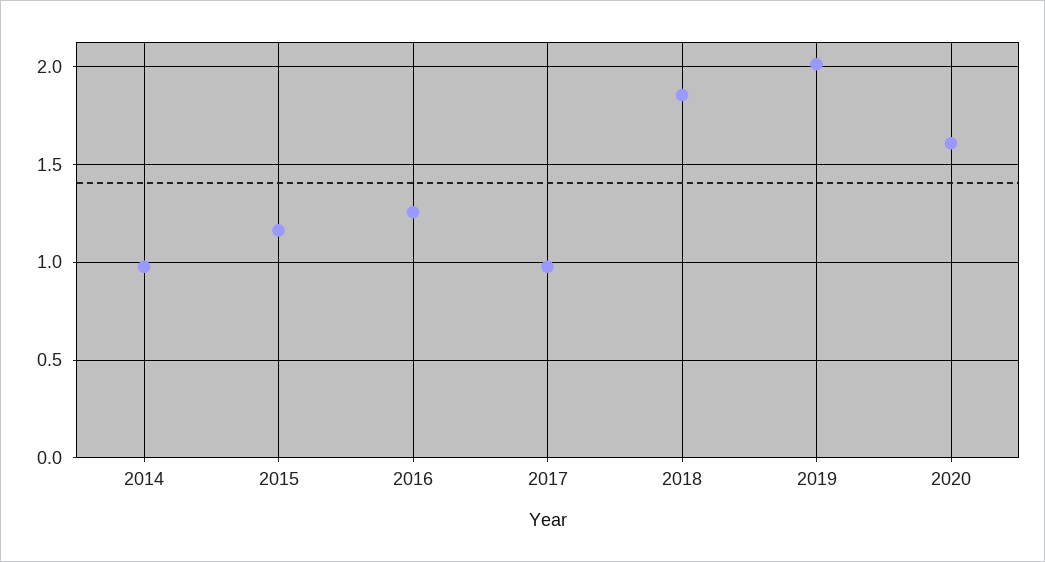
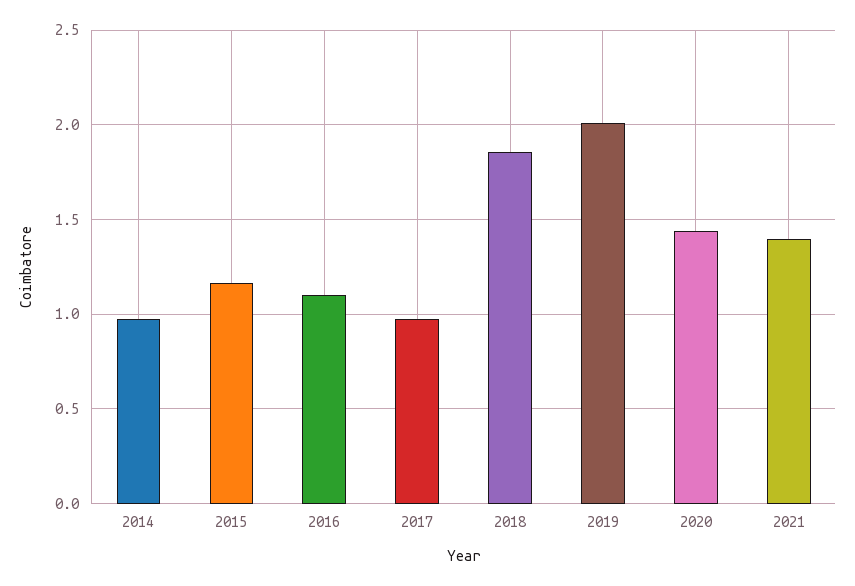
2016: 1.25 -> 1.1
2020: 1.6 -> 1.45
2021: none -> 1.4

